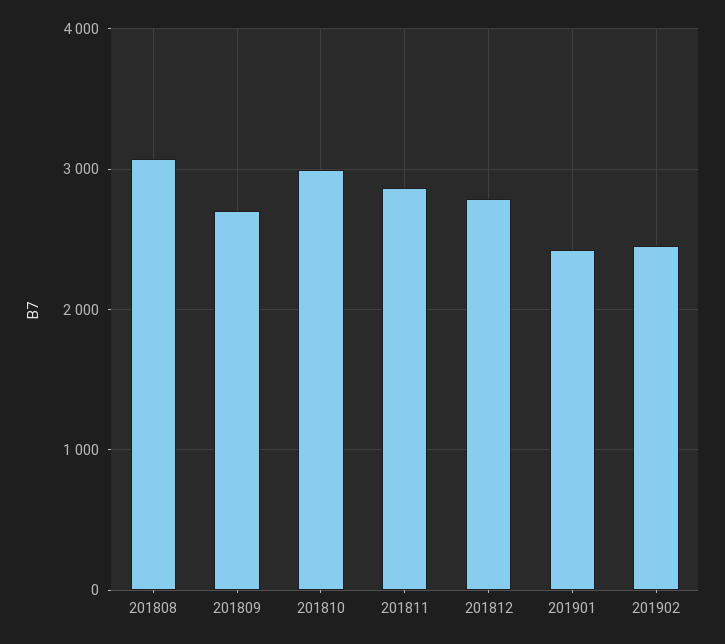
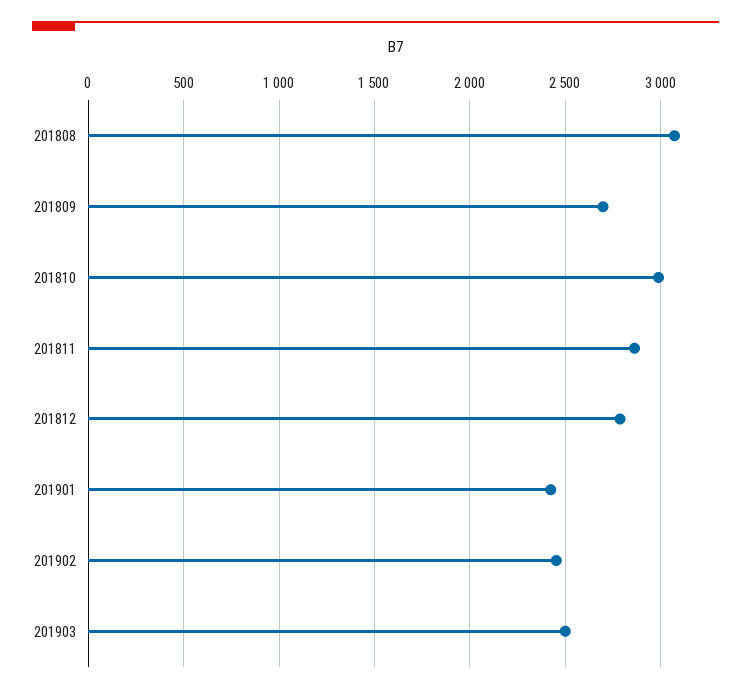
201903: none -> 2500

